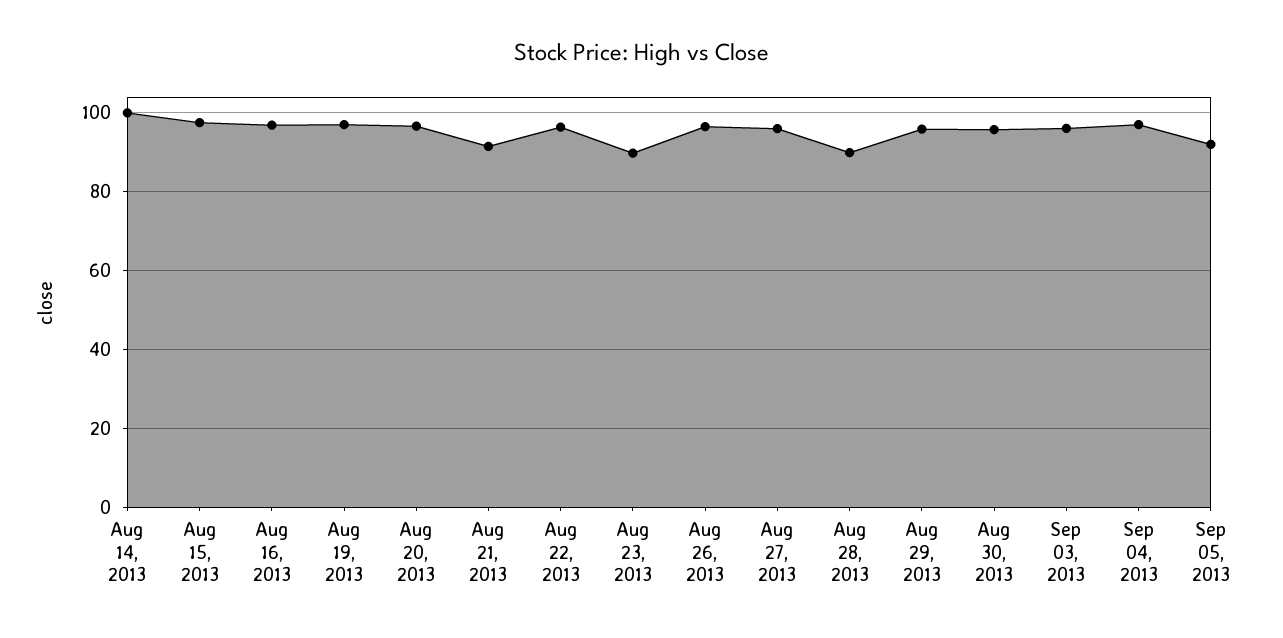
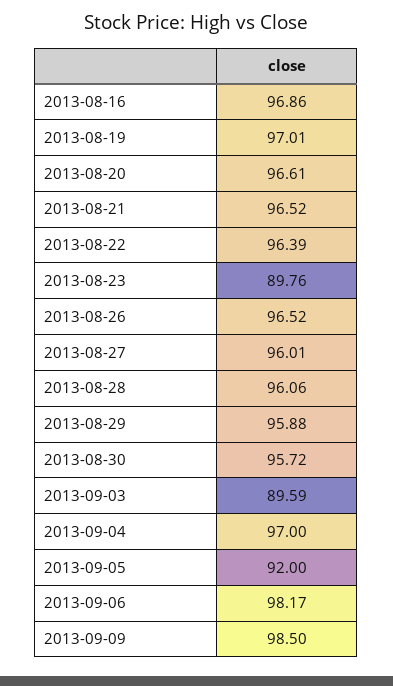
Aug 14, 2013: 100 -> none
Aug 15, 2013: 98 -> none
Aug 21, 2013: 92 -> 96.52
Aug 28, 2013: 90 -> 96.06
Sep 03, 2013: 96 -> 89.59
2013-09-06: none -> 98.17
2013-09-09: none -> 98.5

